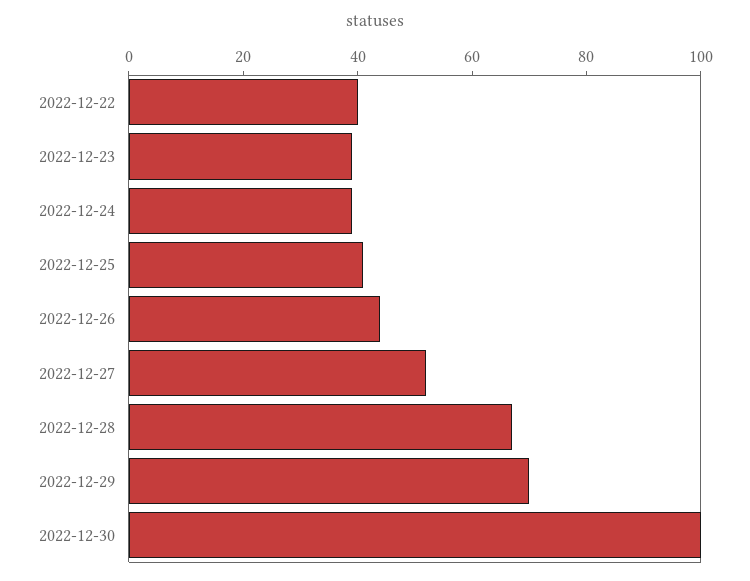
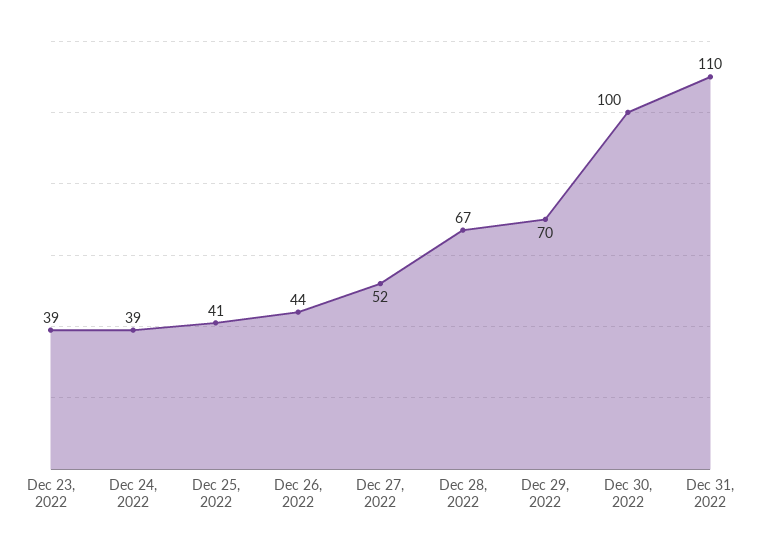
2022-12-22: 40 -> none
Dec 31, 2022: none -> 110

